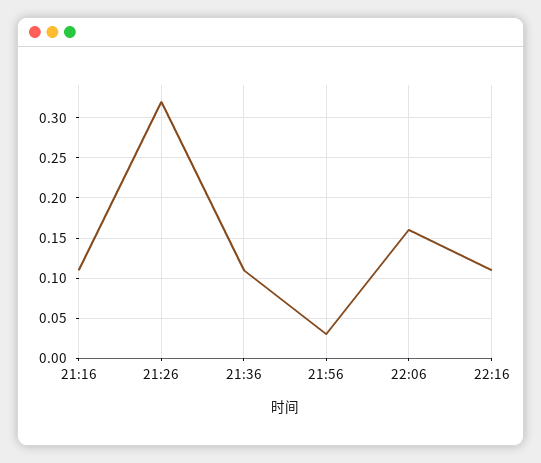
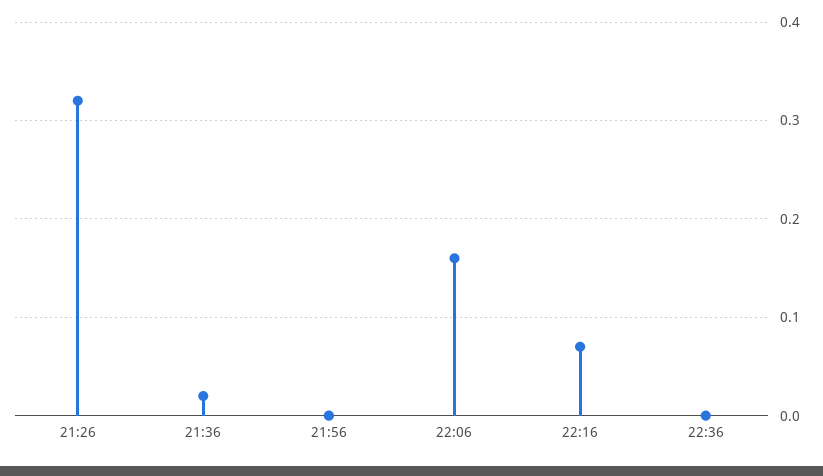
21:16: 0.11 -> none
21:36: 0.11 -> 0.02
21:56: 0.03 -> 0
22:16: 0.11 -> 0.07
22:36: none -> 0

